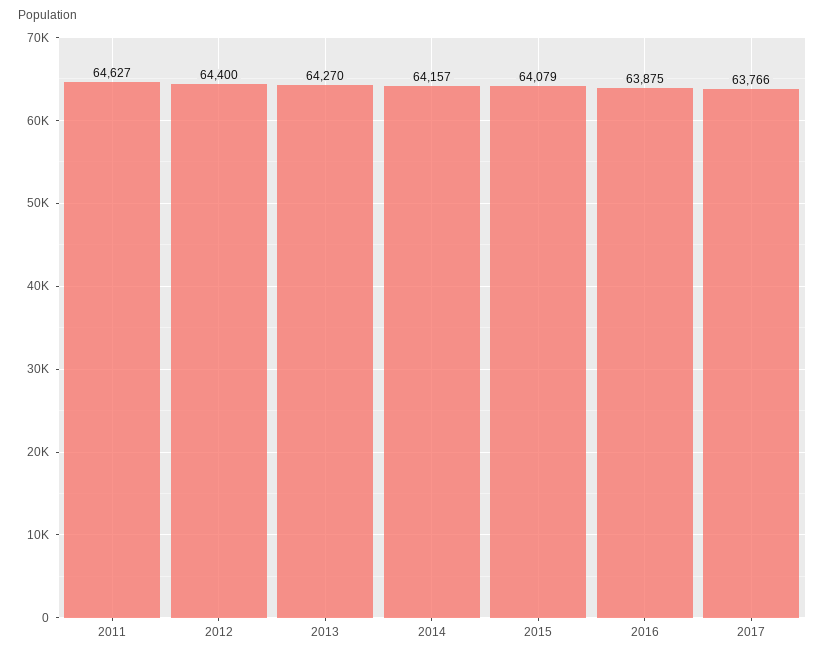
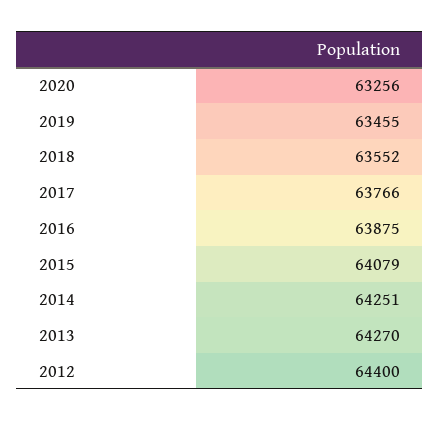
2011: 64627 -> none
2014: 64157 -> 64251
2020: none -> 63256
2019: none -> 63455
2018: none -> 63552

